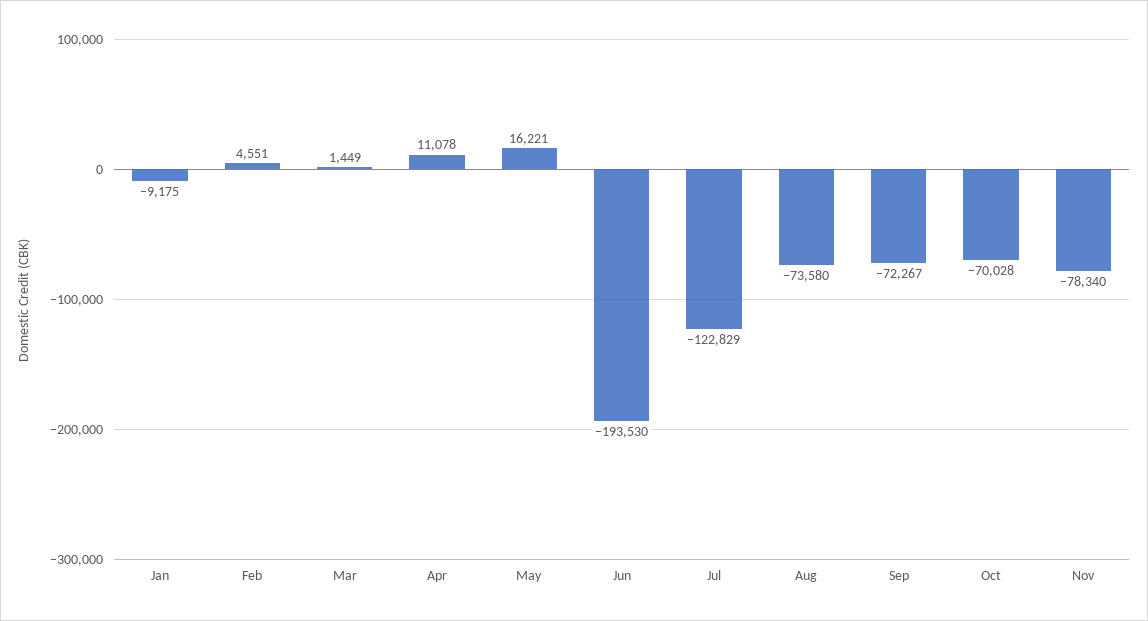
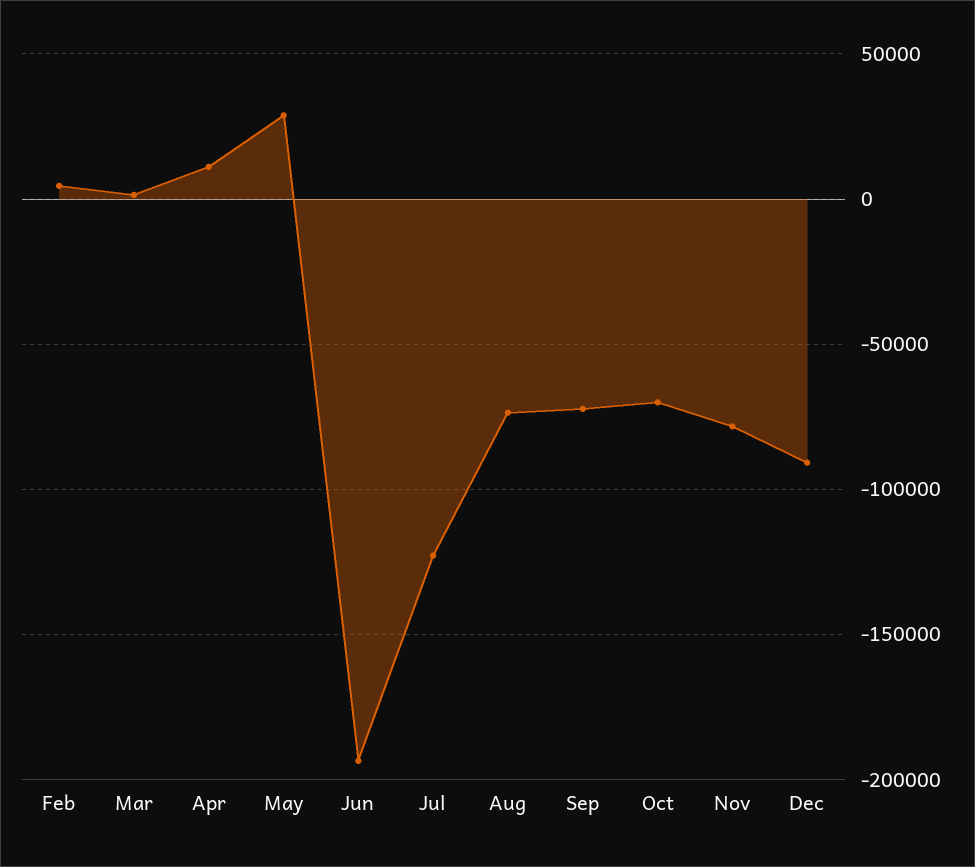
Jan: -9175 -> none
May: 16221 -> 30000
Dec: none -> -90000

